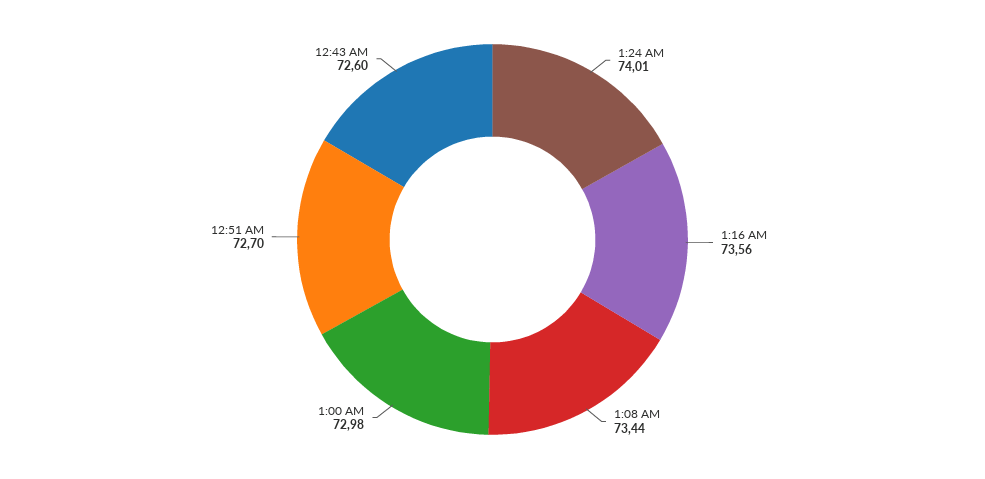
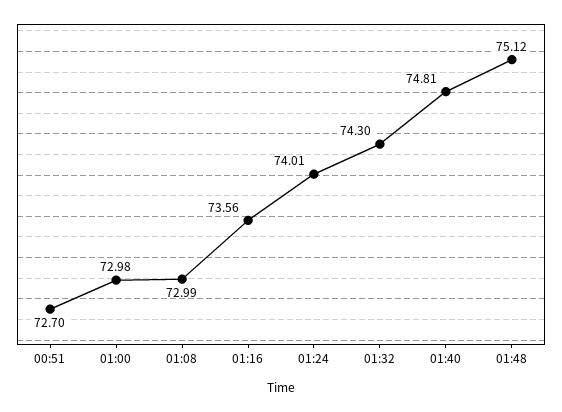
1:08 AM: 73.44 -> 72.99
12:43 AM: 72.6 -> none
01:32: none -> 74.3
01:40: none -> 74.81
01:48: none -> 75.12

